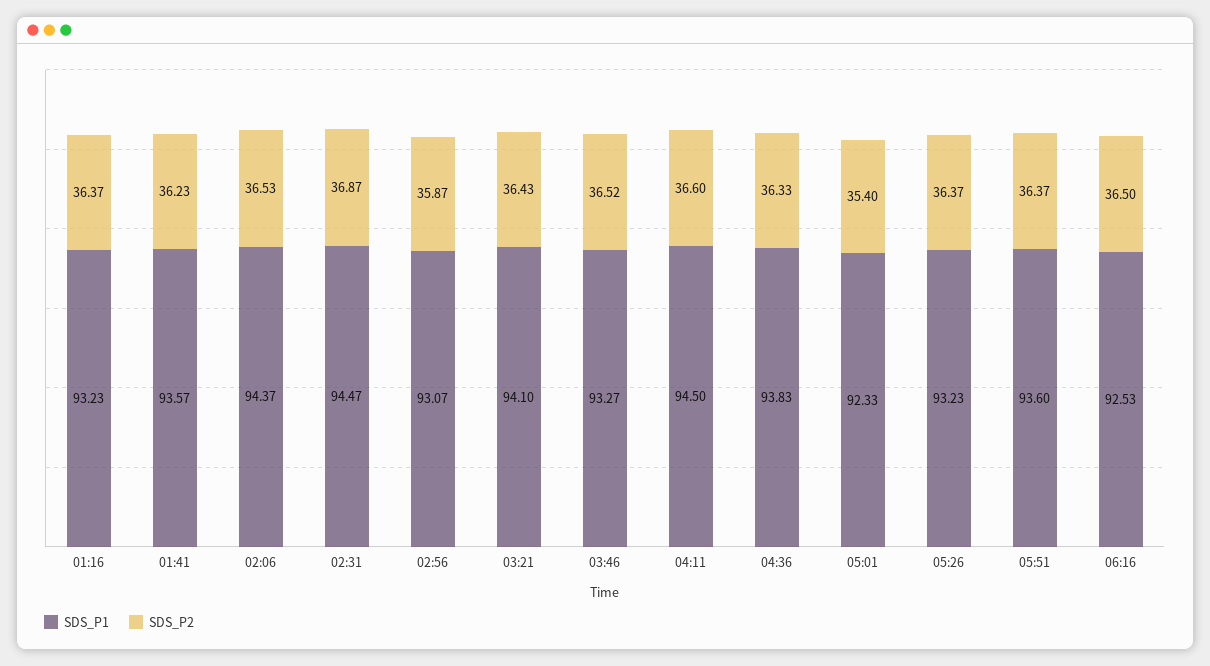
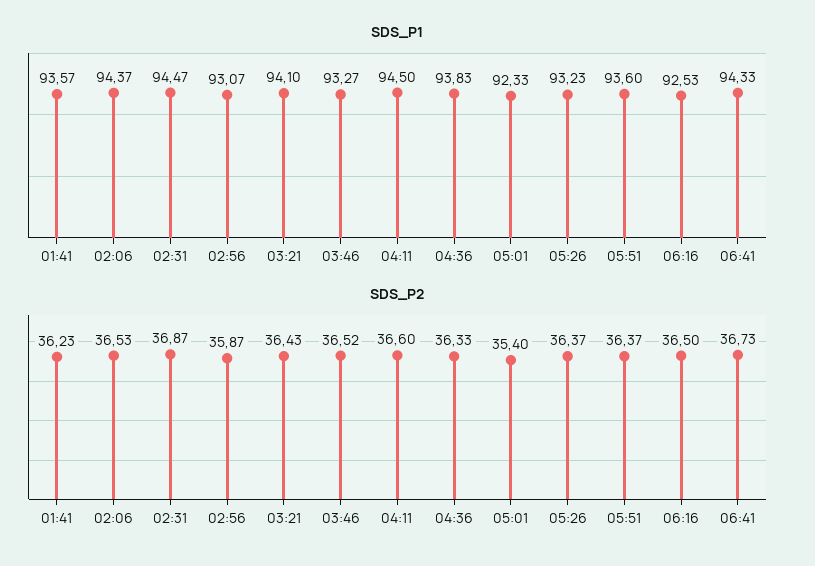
SDS_P1, 01:16: 93.23 -> none
SDS_P2, 01:16: 36.37 -> none
SDS_P1, 06:41: none -> 94.33
SDS_P2, 06:41: none -> 36.73

